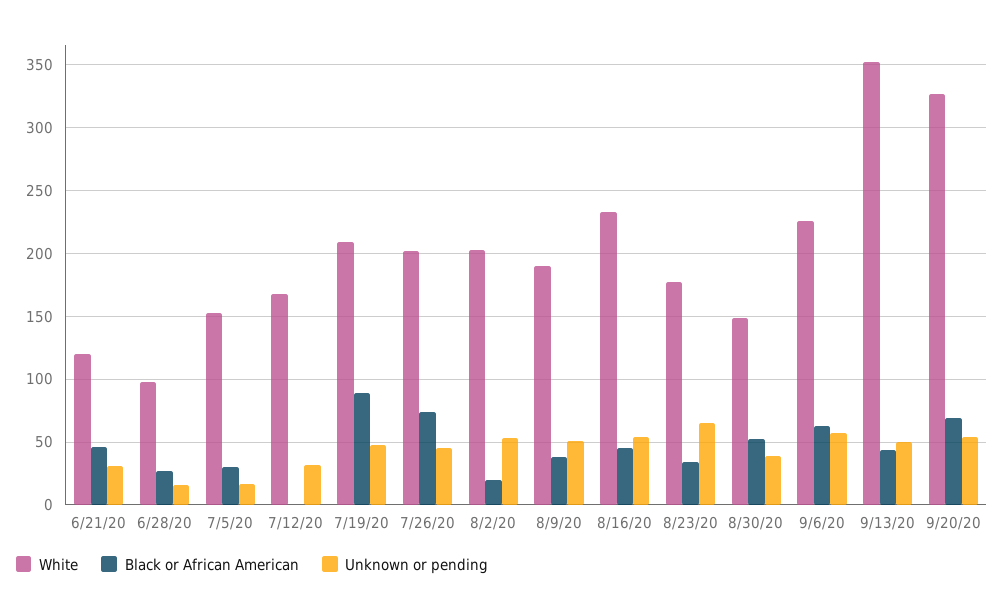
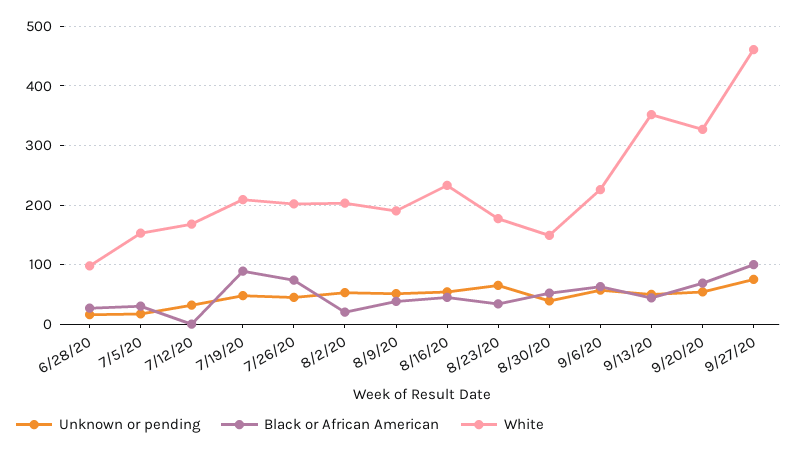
White, 6/21/20: 120 -> none
Black or African American, 6/21/20: 45 -> none
Unknown or pending, 6/21/20: 30 -> none
Unknown or pending, 9/27/20: none -> 80
Black or African American, 9/27/20: none -> 100
White, 9/27/20: none -> 460

